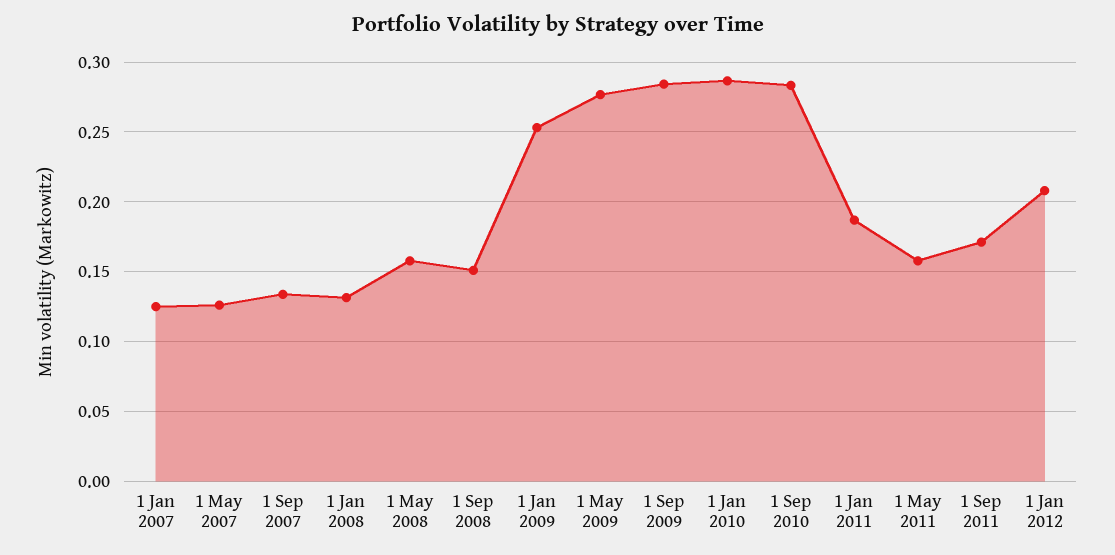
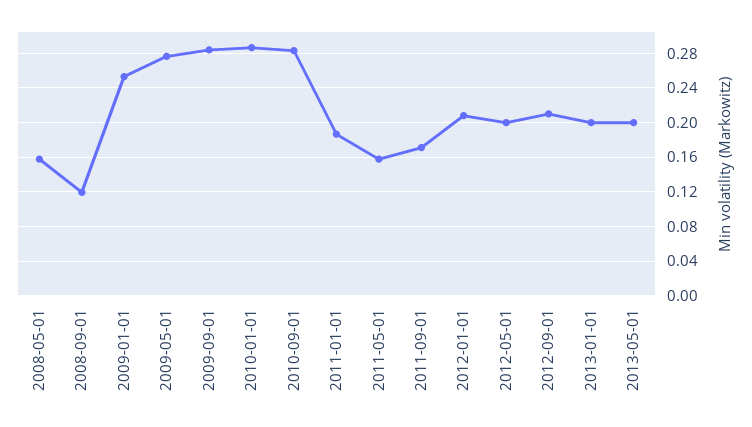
1 Jan 2007: 0.125 -> none
1 May 2007: 0.125 -> none
1 Sep 2007: 0.135 -> none
1 Jan 2008: 0.13 -> none
1 Sep 2008: 0.15 -> 0.12
2012-05-01: none -> 0.2
2012-09-01: none -> 0.21
2013-01-01: none -> 0.2
2013-05-01: none -> 0.2

